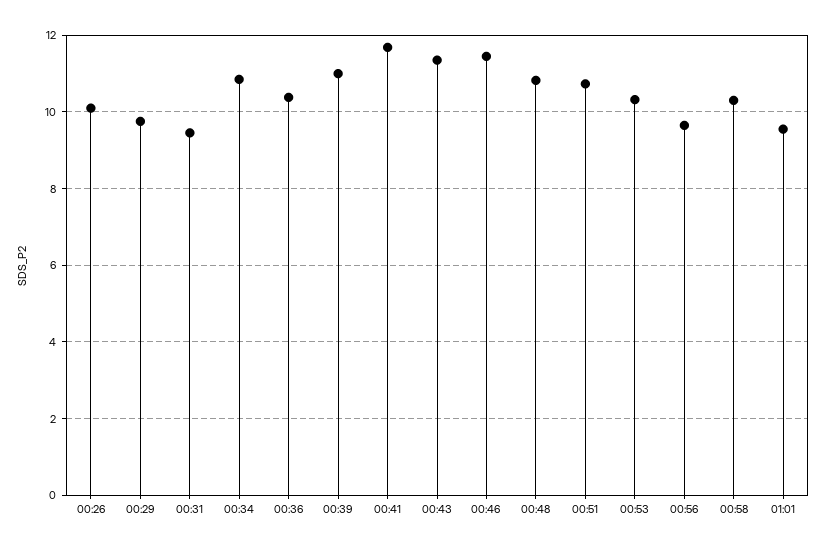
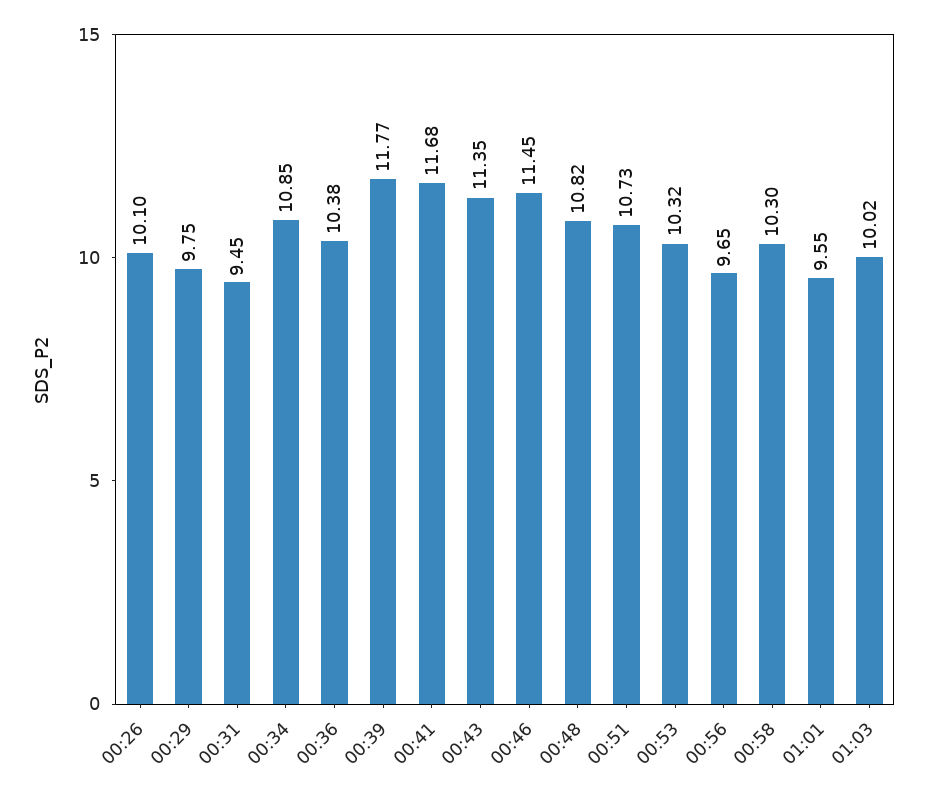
00:39: 11 -> 11.77
01:03: none -> 10.02

